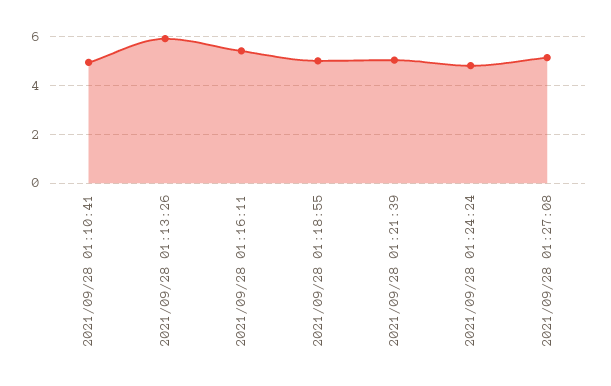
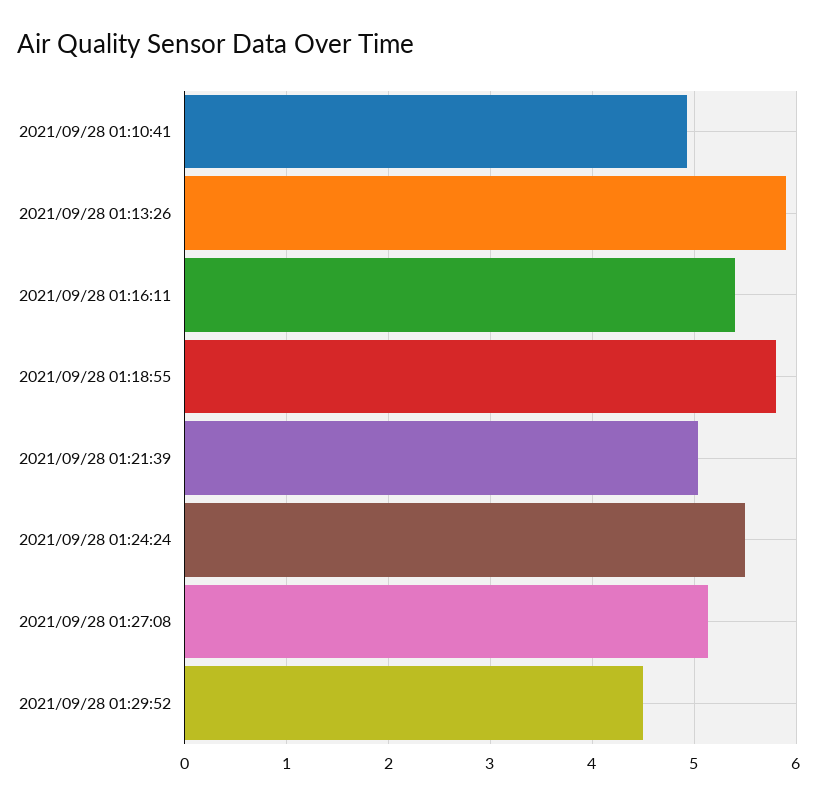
2021/09/28 01:18:55: 5 -> 5.8
2021/09/28 01:24:24: 4.75 -> 5.5
2021/09/28 01:29:52: none -> 4.5

